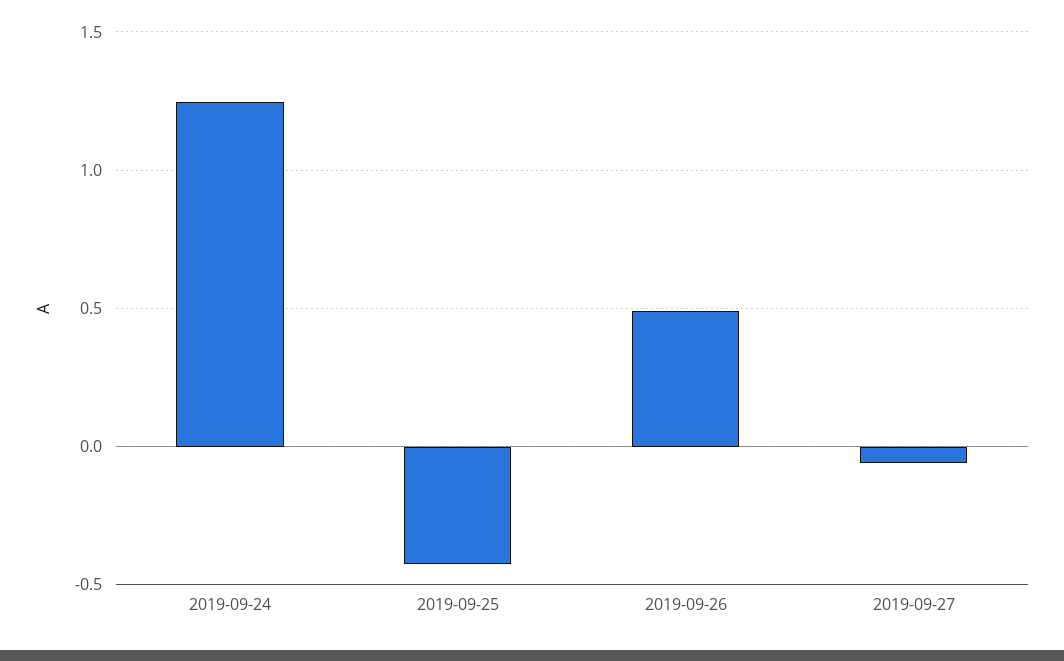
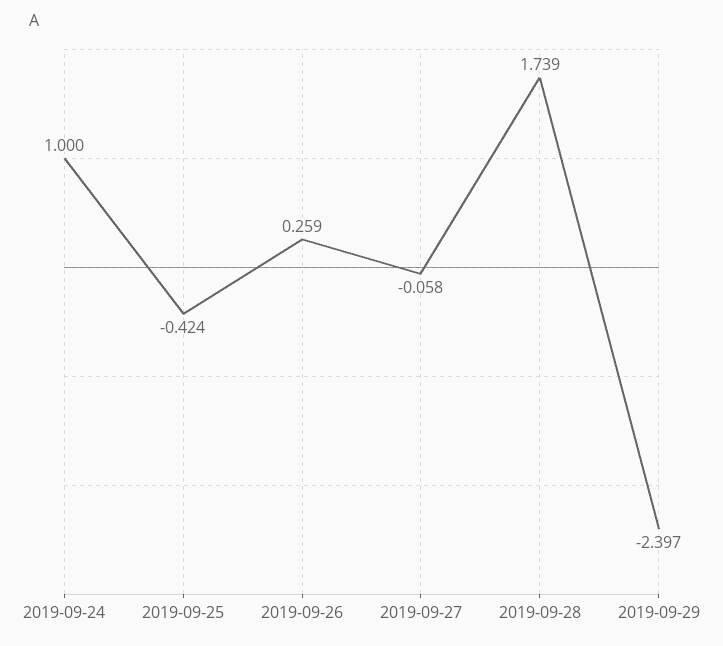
2019-09-24: 1.25 -> 1
2019-09-26: 0.5 -> 0.259
2019-09-28: none -> 1.739
2019-09-29: none -> -2.397

